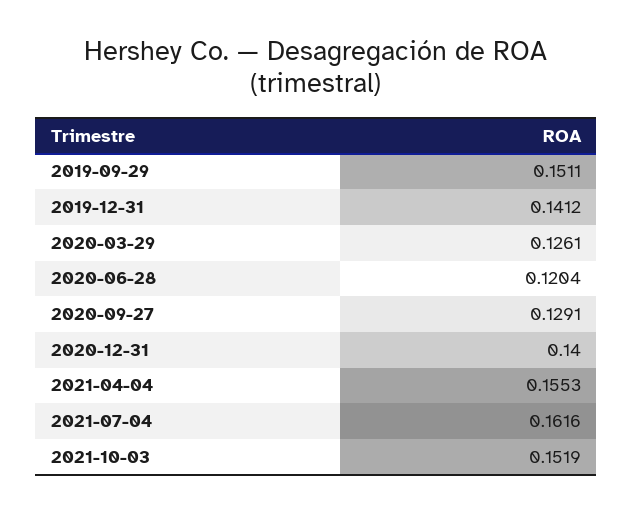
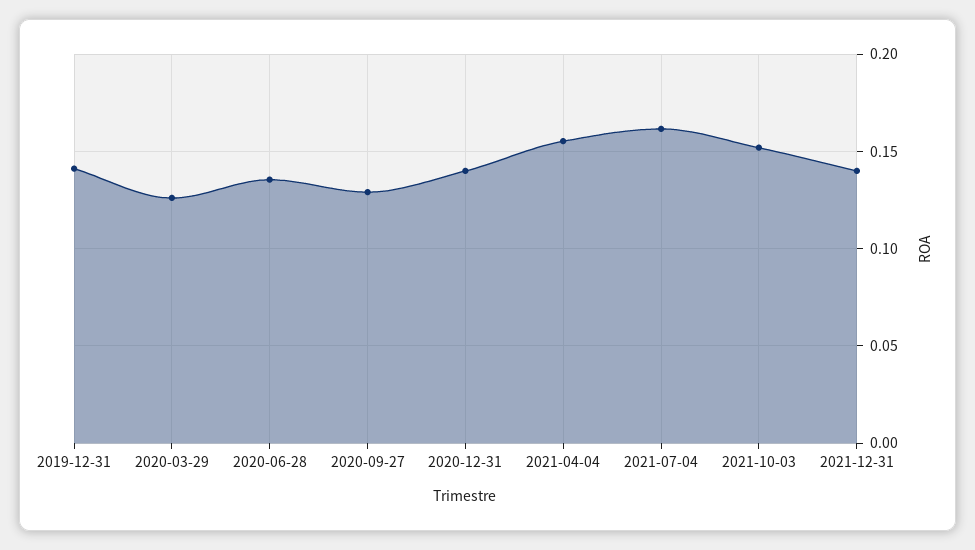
2019-09-29: 0.1511 -> none
2020-06-28: 0.1204 -> 0.135
2021-12-31: none -> 0.14

